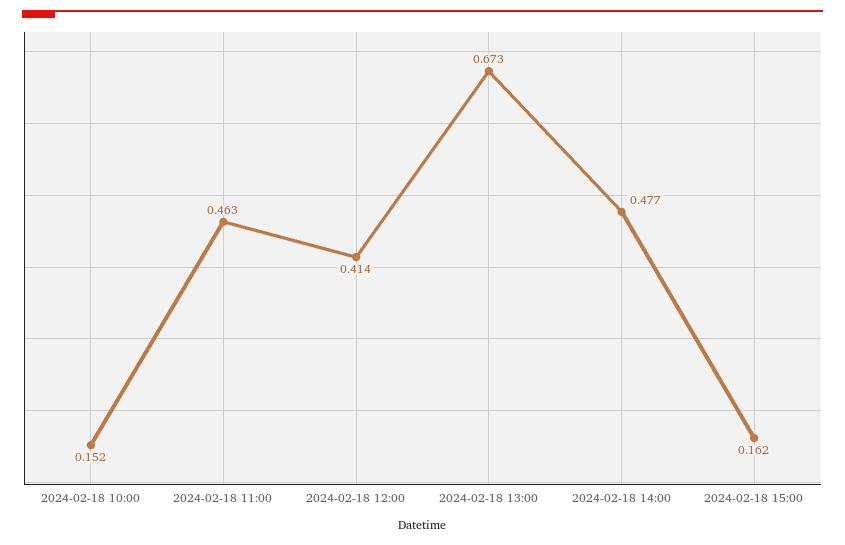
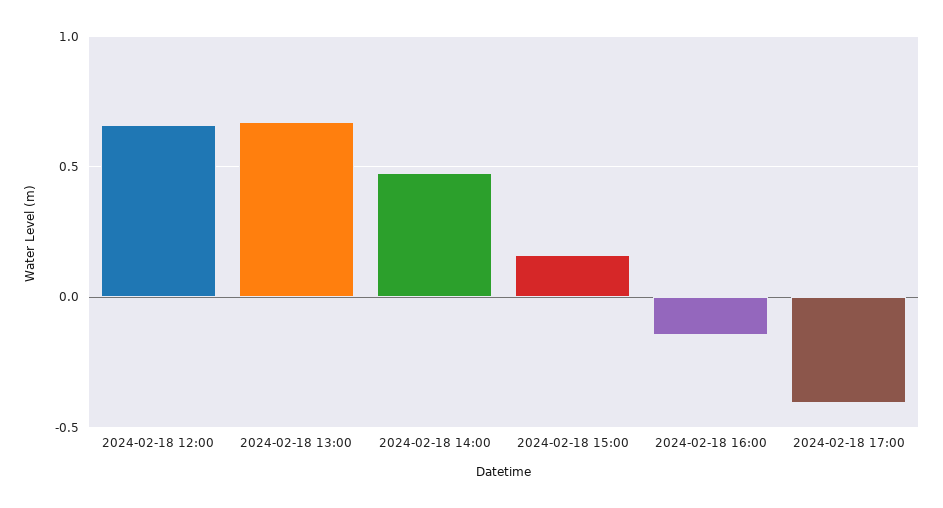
2024-02-18 10:00: 0.152 -> none
2024-02-18 11:00: 0.463 -> none
2024-02-18 12:00: 0.414 -> 0.65
2024-02-18 16:00: none -> -0.15
2024-02-18 17:00: none -> -0.4

